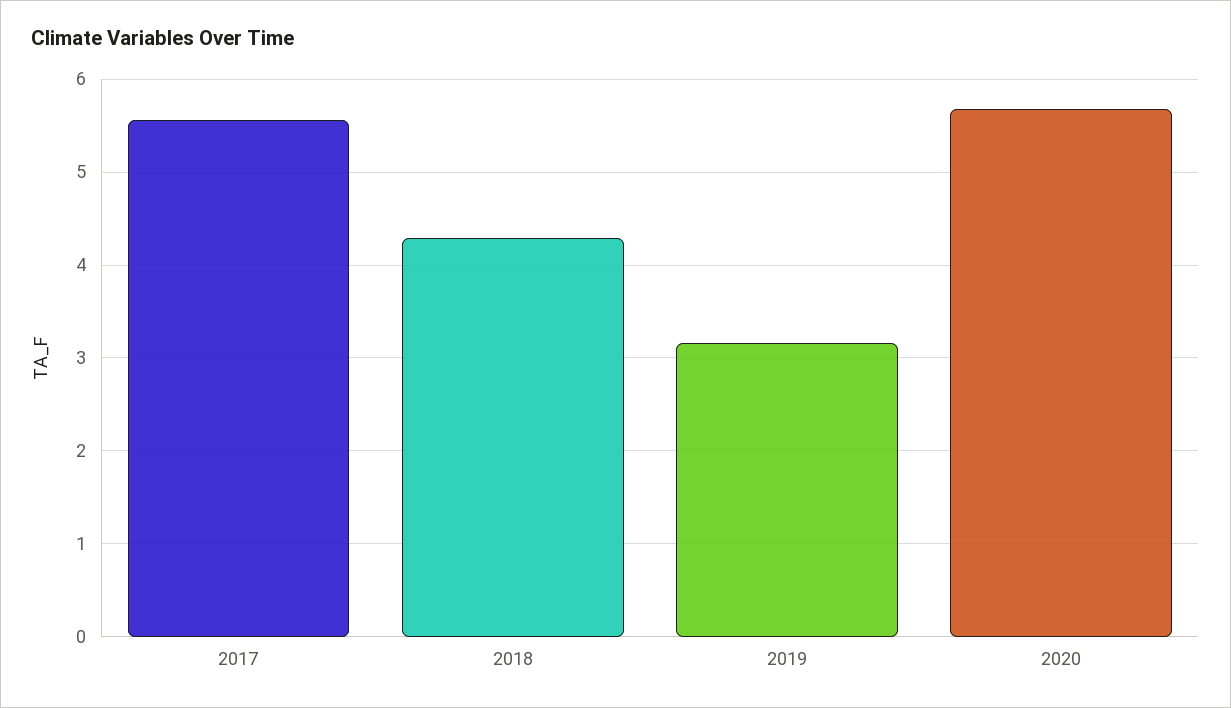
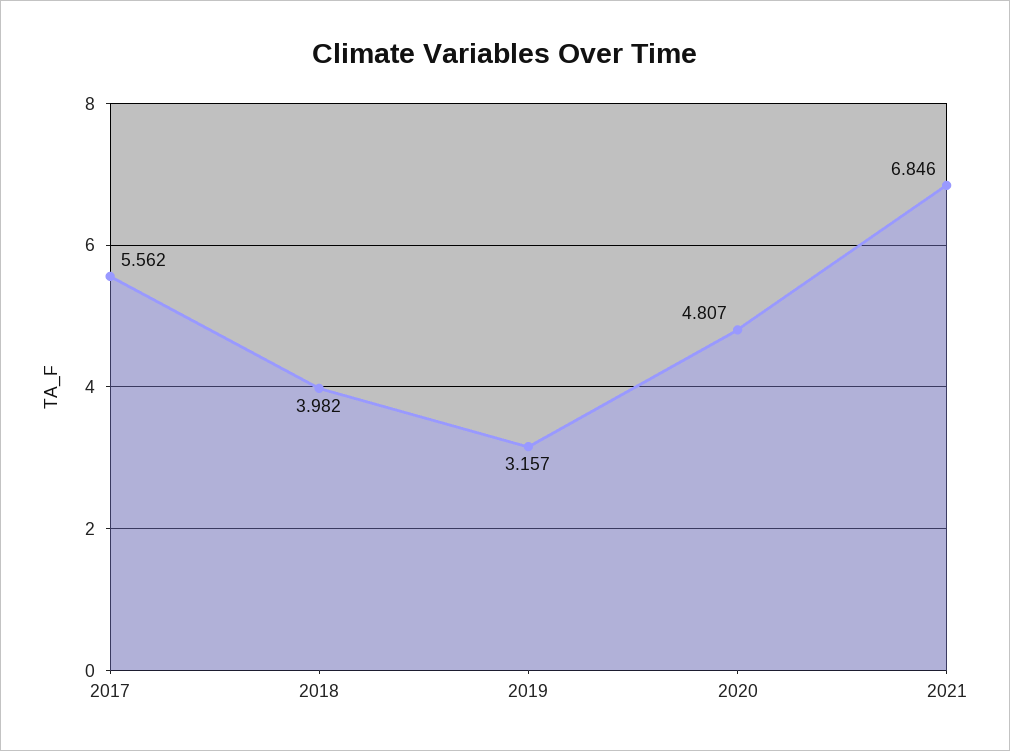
2018: 4.3 -> 3.982
2020: 5.7 -> 4.807
2021: none -> 6.846

